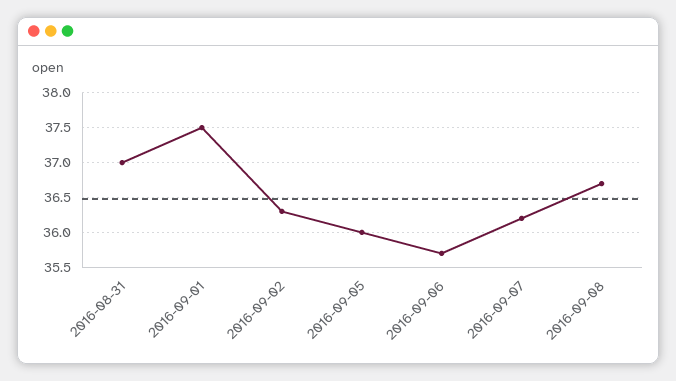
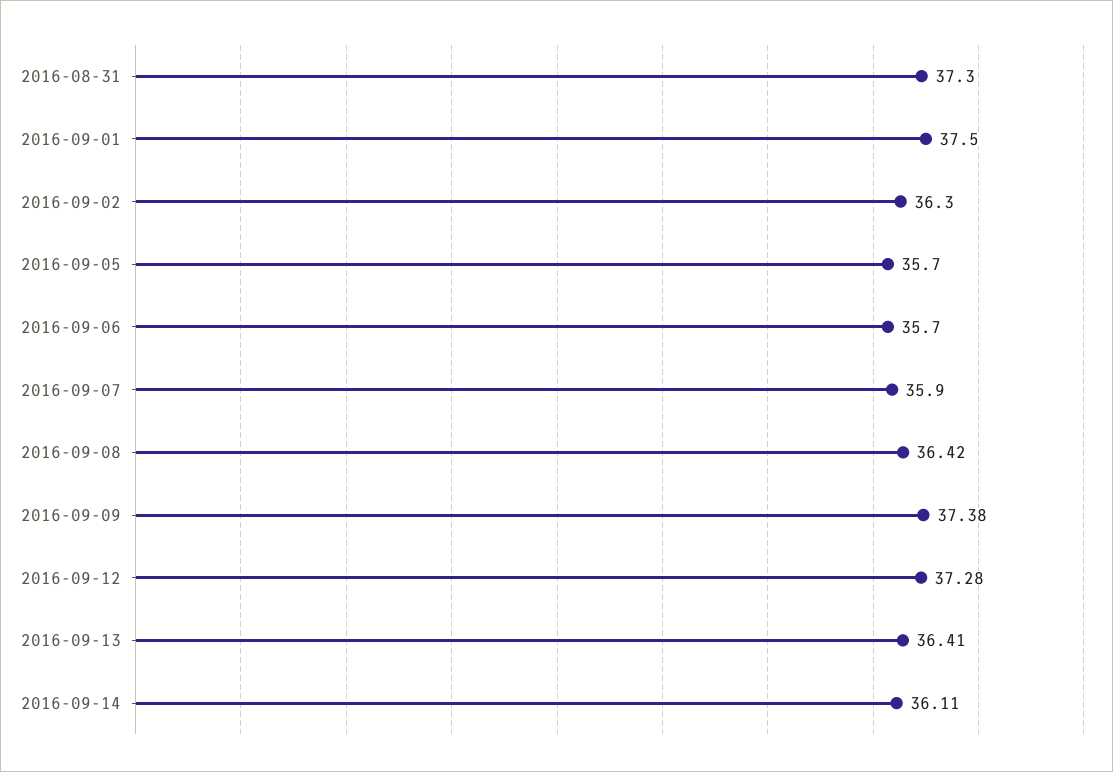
2016-08-31: 37 -> 37.3
2016-09-05: 36 -> 35.7
2016-09-07: 36.2 -> 35.9
2016-09-08: 36.7 -> 36.42
2016-09-09: none -> 37.38
2016-09-12: none -> 37.28
2016-09-13: none -> 36.41
2016-09-14: none -> 36.11

